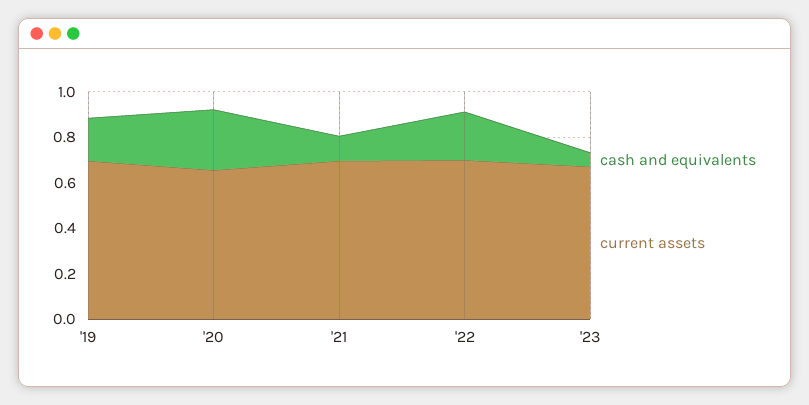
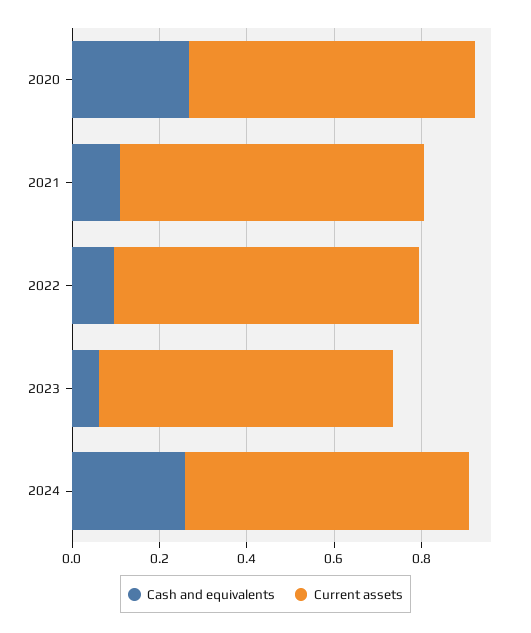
cash and equivalents, '19: 0.2 -> none
current assets, '19: 0.7 -> none
cash and equivalents, '22: 0.2 -> 0.1
cash and equivalents, 2024: none -> 0.25
current assets, 2024: none -> 0.65

